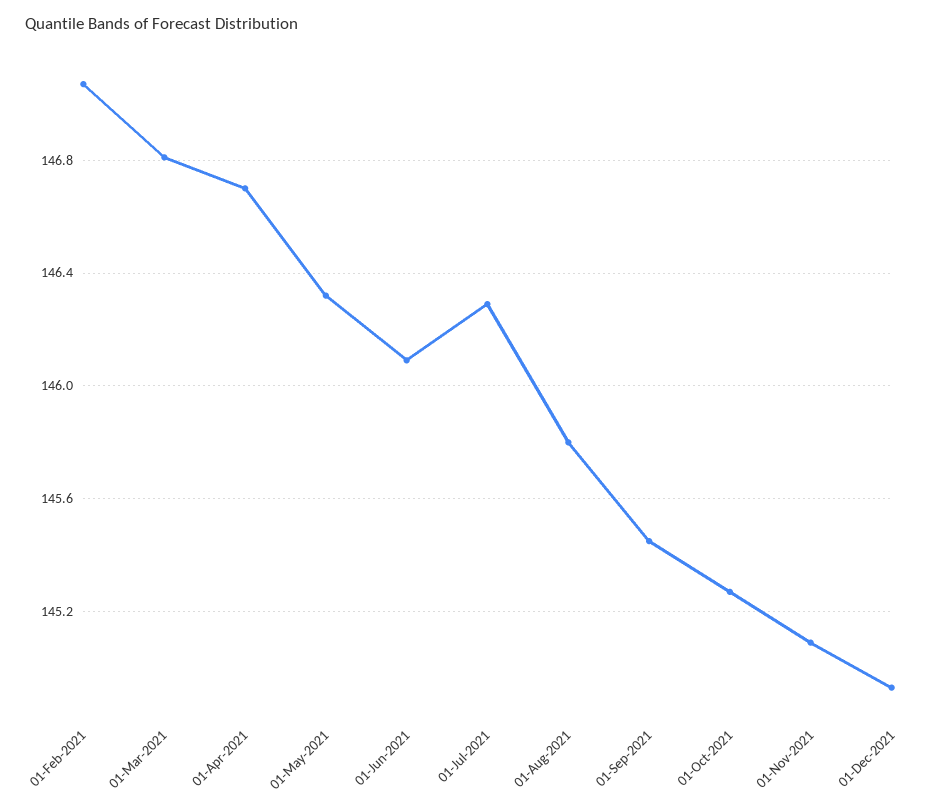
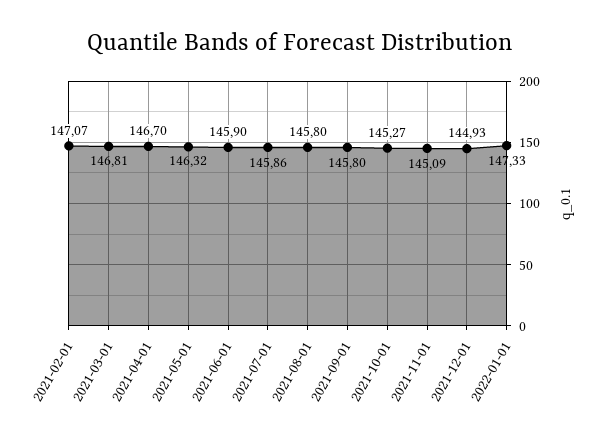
01-Jun-2021: 146.1 -> 145.9
01-Jul-2021: 146.3 -> 145.86
01-Sep-2021: 145.45 -> 145.8
2022-01-01: none -> 147.33

